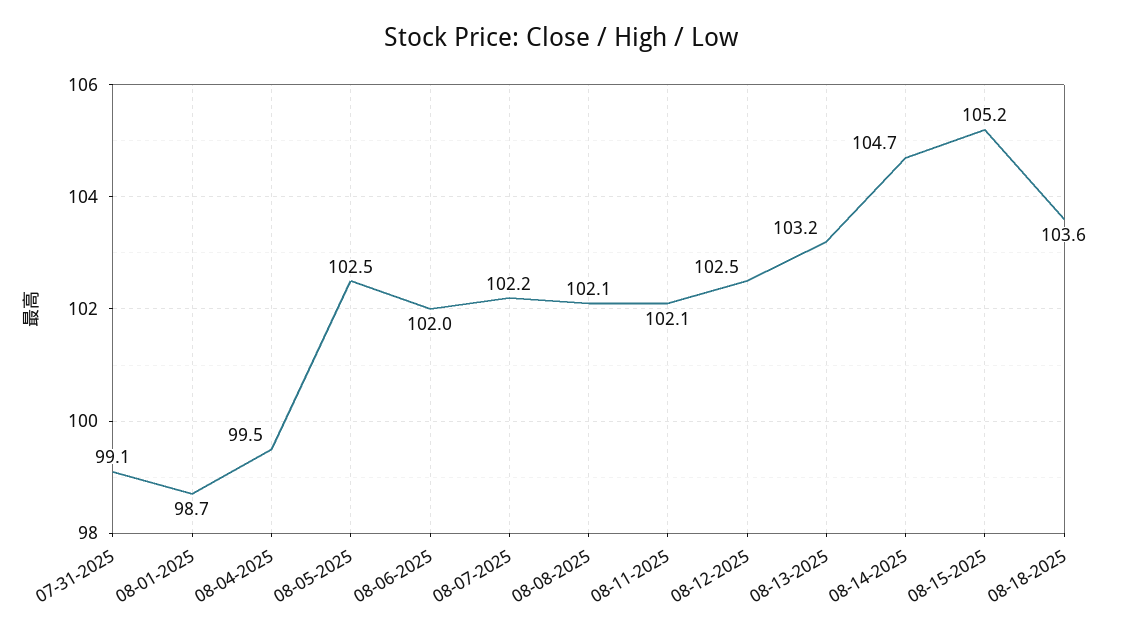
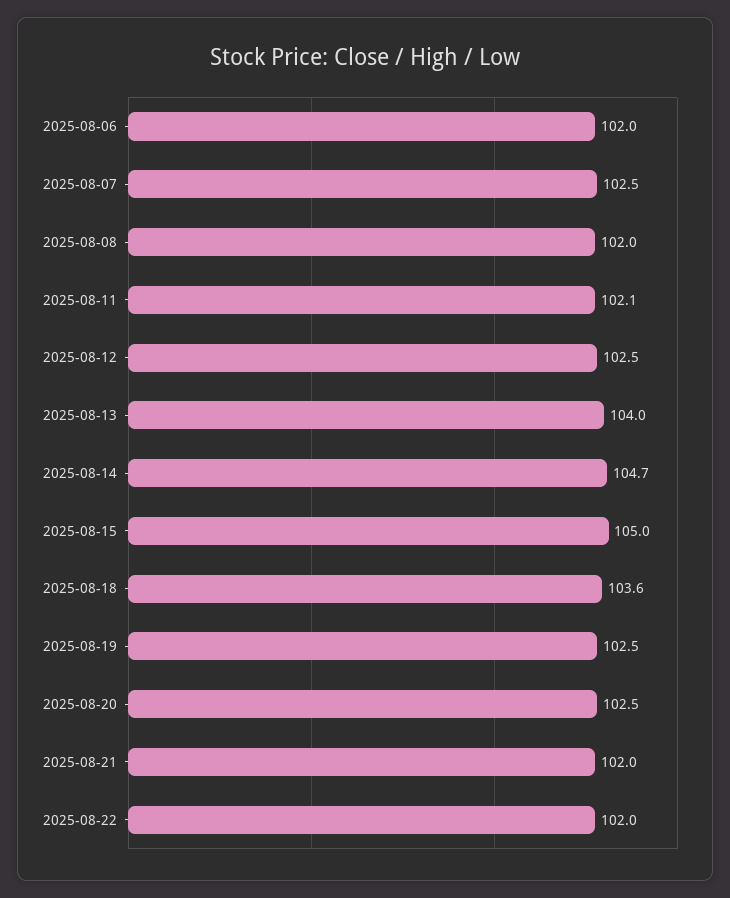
07-31-2025: 99.1 -> none
08-01-2025: 98.7 -> none
08-04-2025: 99.5 -> none
08-05-2025: 102.5 -> none
08-07-2025: 102.2 -> 102.5
08-08-2025: 102.1 -> 102
08-13-2025: 103.2 -> 104
08-15-2025: 105.2 -> 105
2025-08-19: none -> 102.5
2025-08-20: none -> 102.5
2025-08-21: none -> 102
2025-08-22: none -> 102

